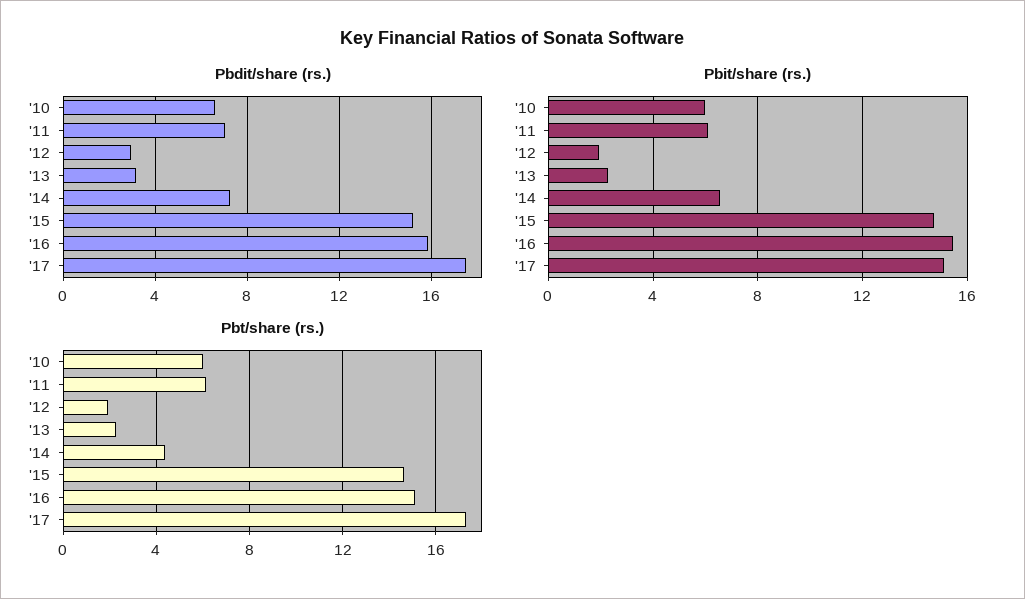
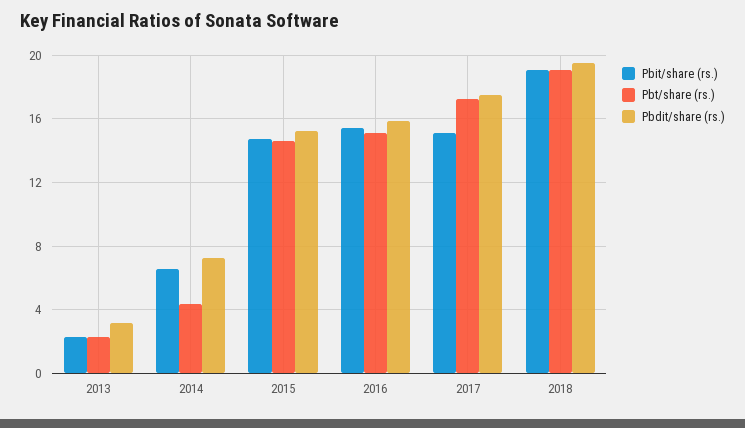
Pbdit/share (rs.), '10: 6.5 -> none
Pbdit/share (rs.), '11: 7 -> none
Pbdit/share (rs.), '12: 3 -> none
Pbit/share (rs.), '10: 6 -> none
Pbit/share (rs.), '11: 6 -> none
Pbit/share (rs.), '12: 2 -> none
Pbt/share (rs.), '10: 6 -> none
Pbt/share (rs.), '11: 6 -> none
Pbt/share (rs.), '12: 2 -> none
Pbit/share (rs.), 2018: none -> 19
Pbt/share (rs.), 2018: none -> 19
Pbdit/share (rs.), 2018: none -> 19.5

